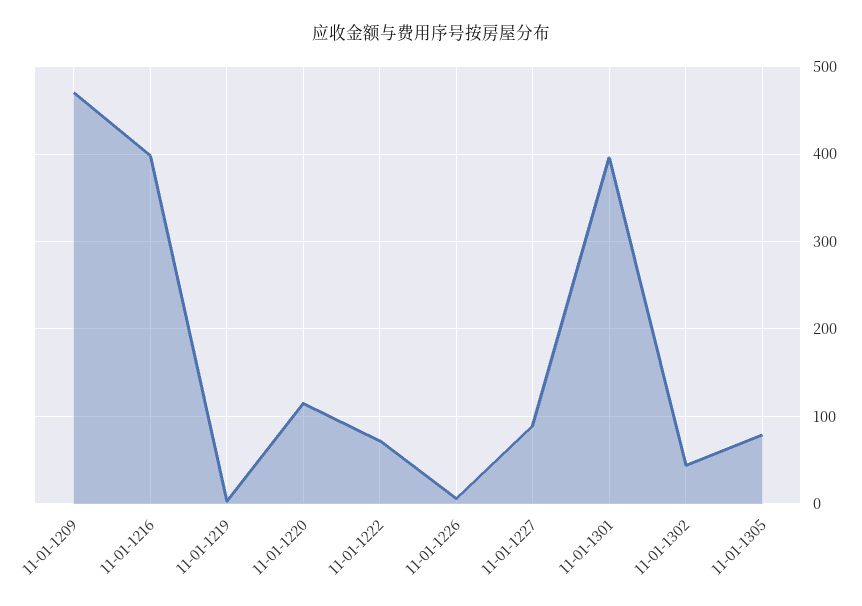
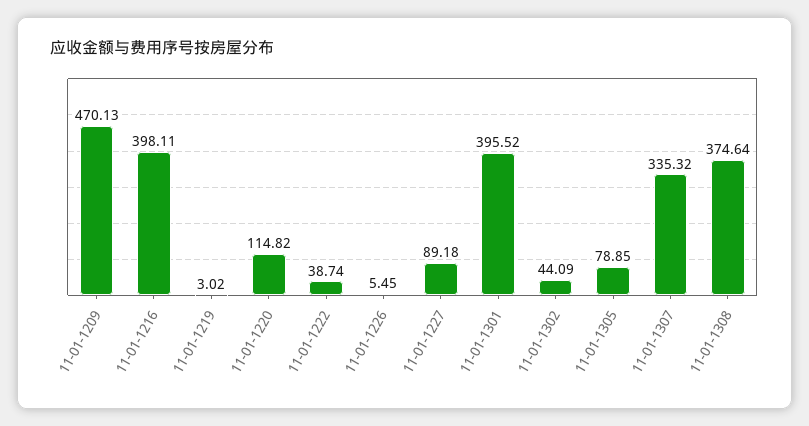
11-01-1222: 70 -> 38.74
11-01-1307: none -> 335.32
11-01-1308: none -> 374.64

